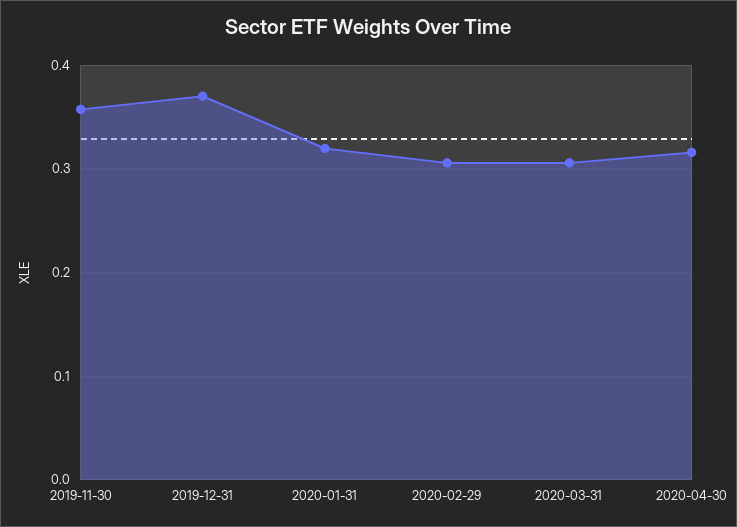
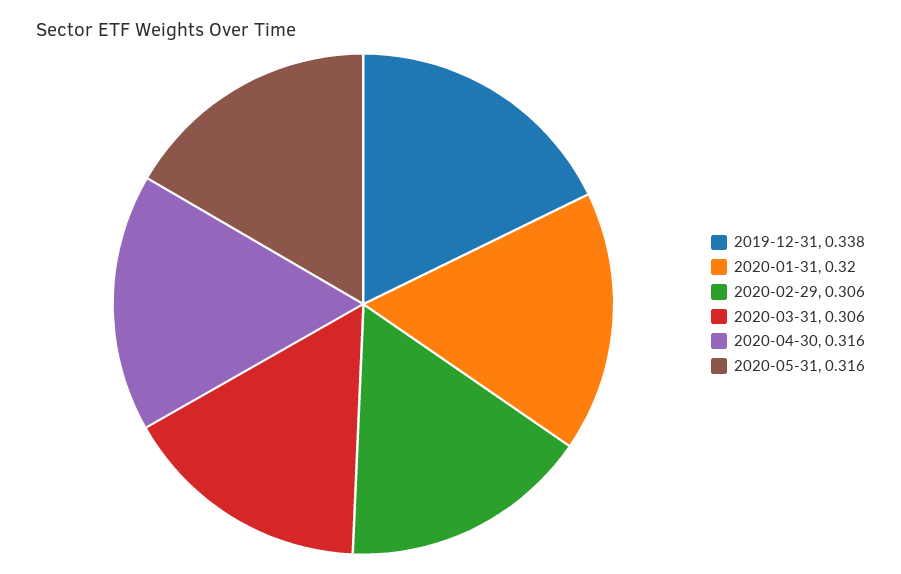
2019-11-30: 0.36 -> none
2019-12-31: 0.37 -> 0.338
2020-05-31: none -> 0.316

